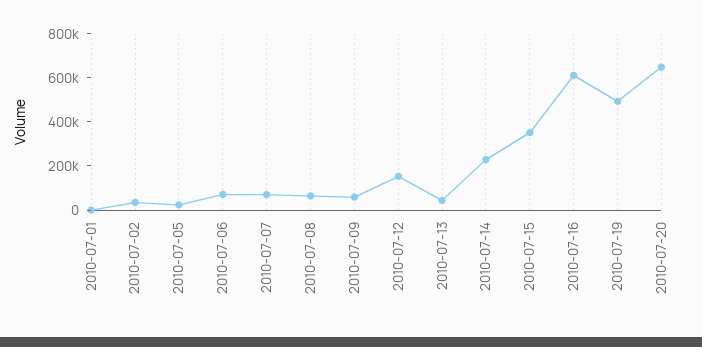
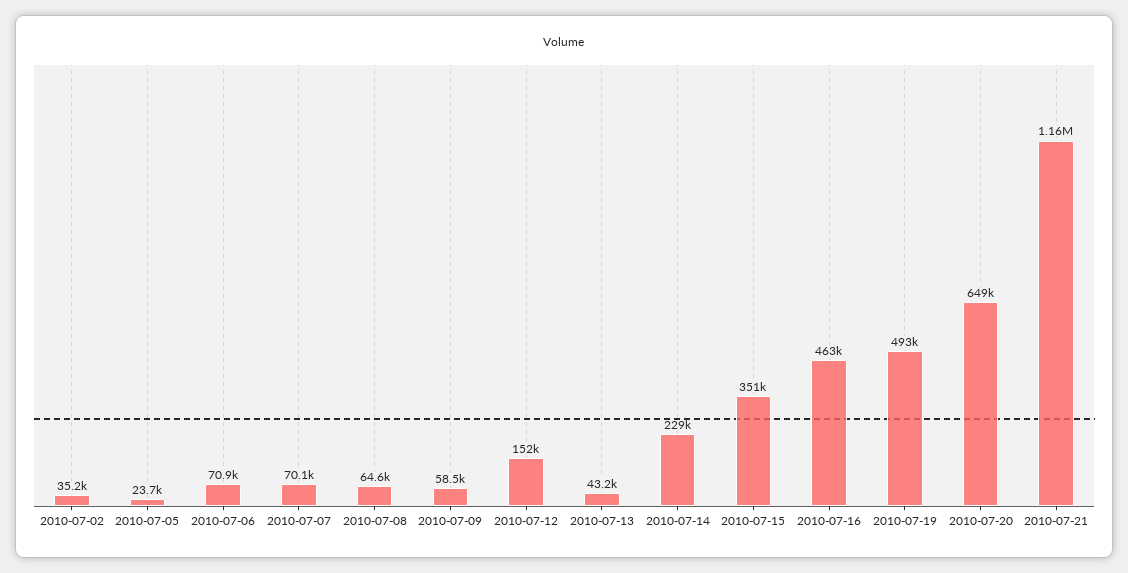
2010-07-01: 0 -> none
2010-07-16: 600000 -> 463000
2010-07-21: none -> 1160000

